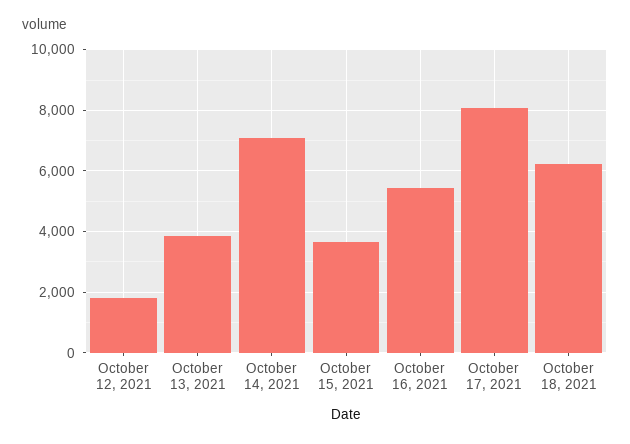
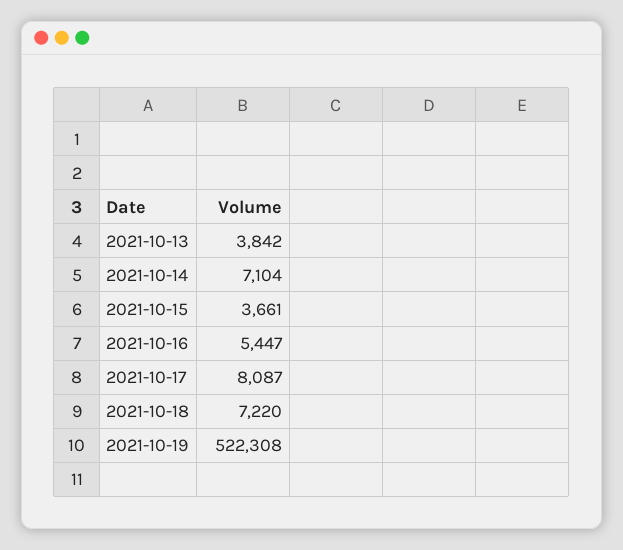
October 12, 2021: 1800 -> none
October 18, 2021: 6200 -> 7220
2021-10-19: none -> 522308

